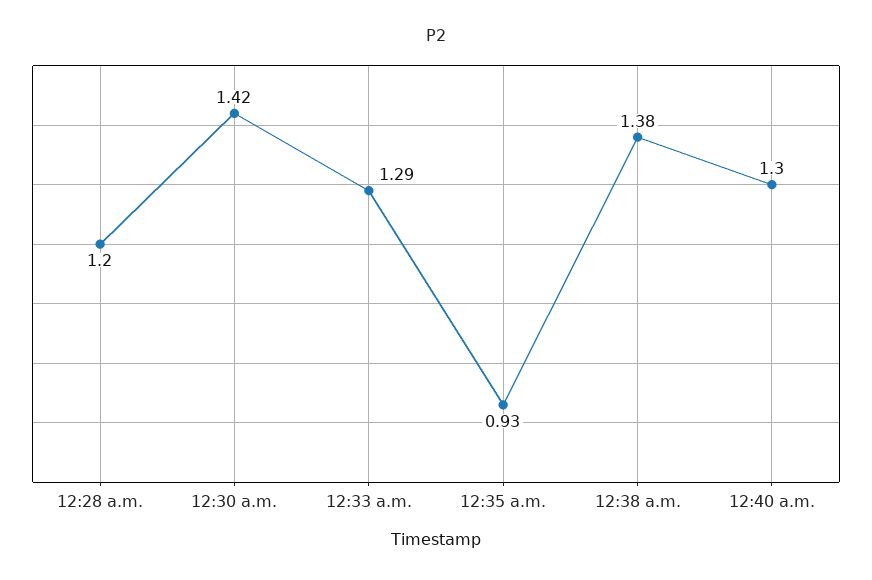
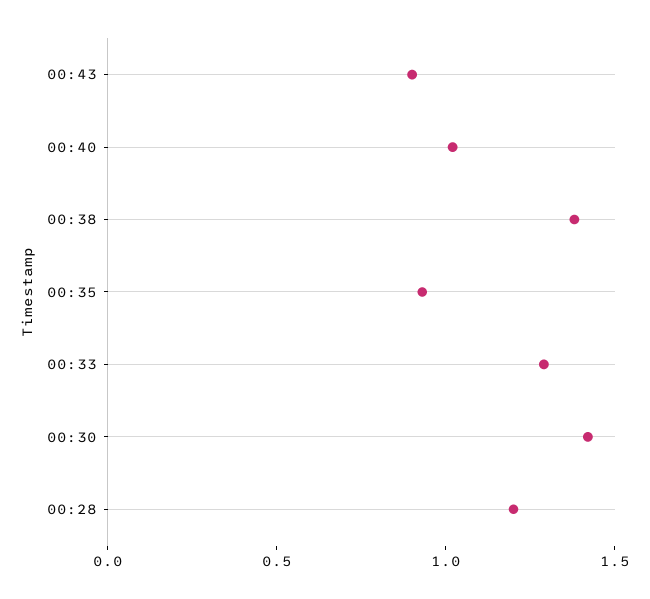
12:40 a.m.: 1.3 -> 1
00:43: none -> 0.9

